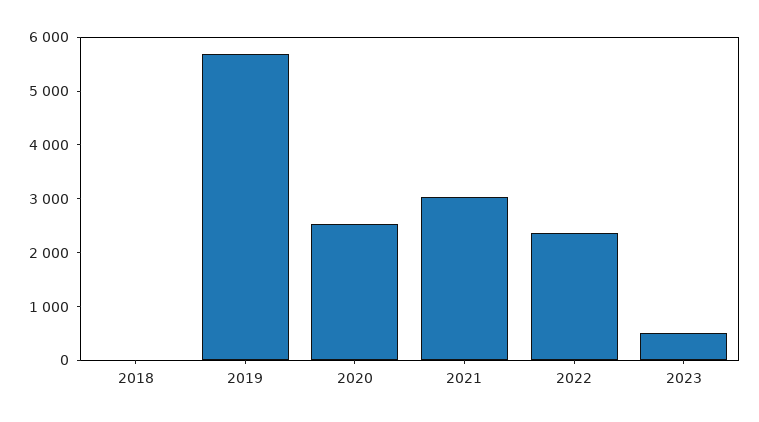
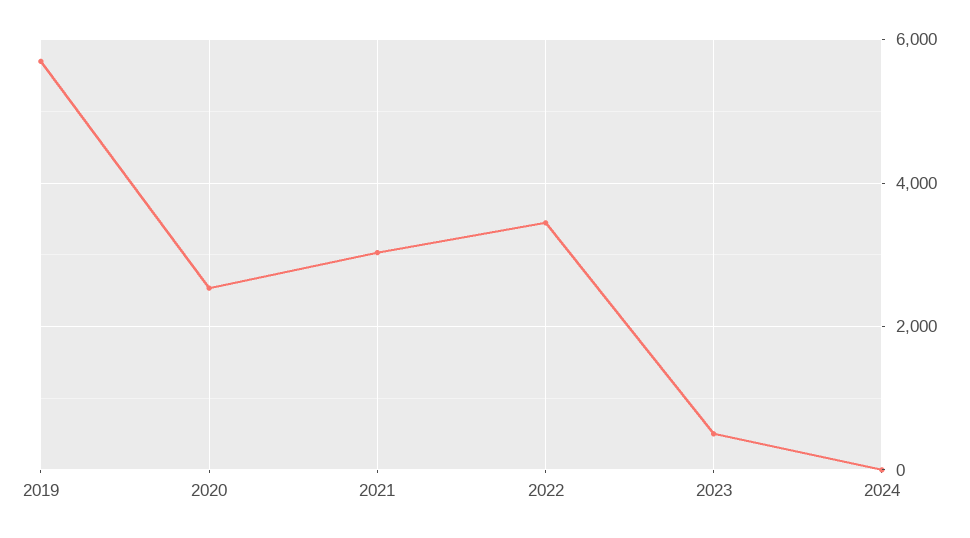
2018: 0 -> none
2022: 2400 -> 3400
2024: none -> 0

